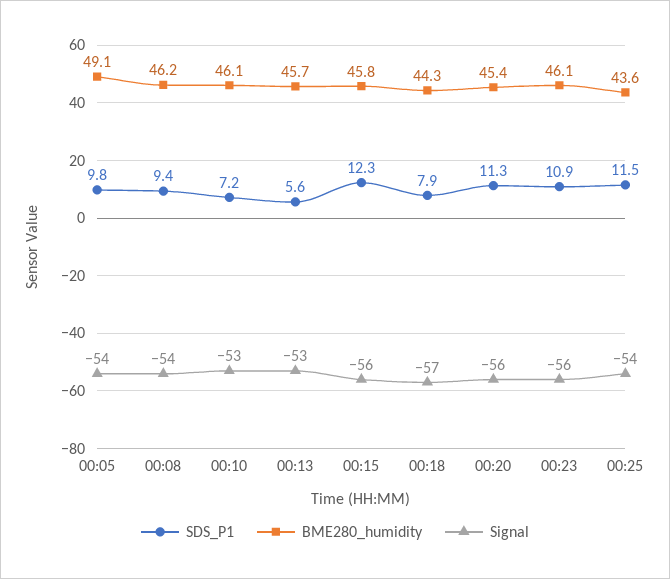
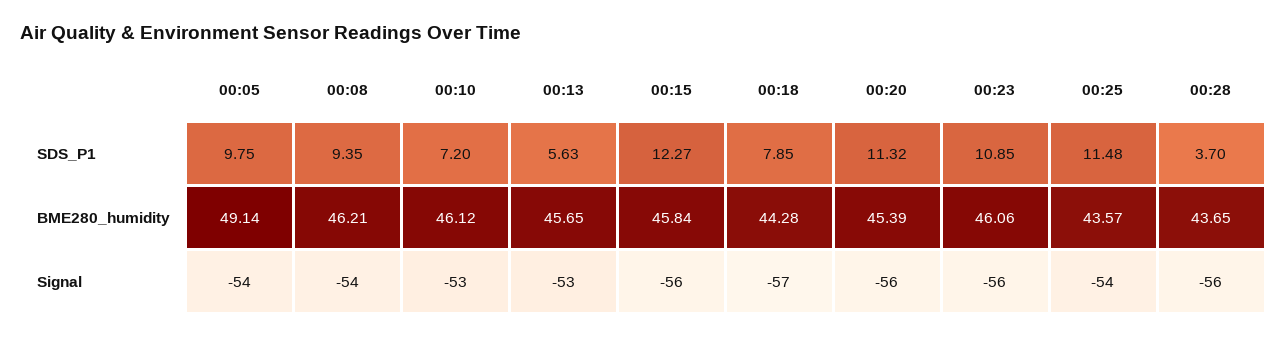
SDS_P1, 00:28: none -> 3.7
BME280_humidity, 00:28: none -> 43.65
Signal, 00:28: none -> -56

